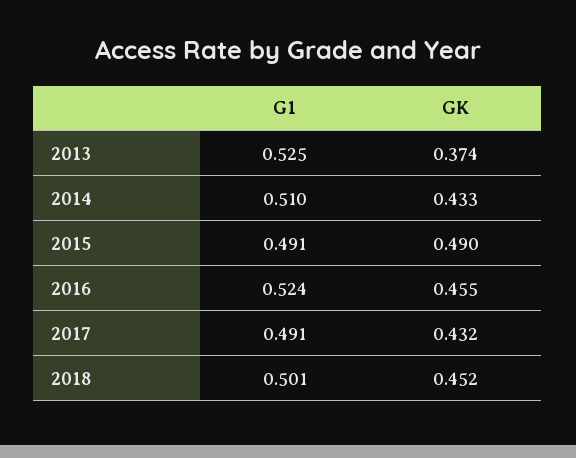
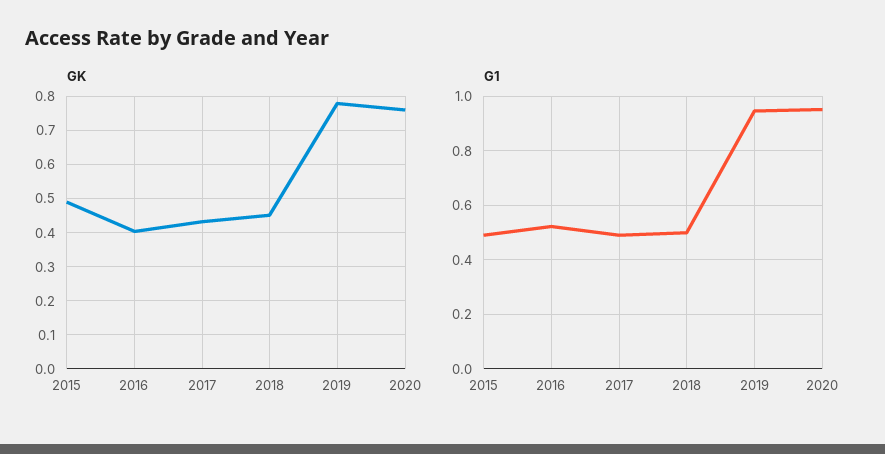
G1, 2013: 0.525 -> none
GK, 2013: 0.374 -> none
G1, 2014: 0.51 -> none
GK, 2014: 0.433 -> none
GK, 2016: 0.455 -> 0.4
GK, 2019: none -> 0.78
GK, 2020: none -> 0.76
G1, 2019: none -> 0.95
G1, 2020: none -> 0.95

